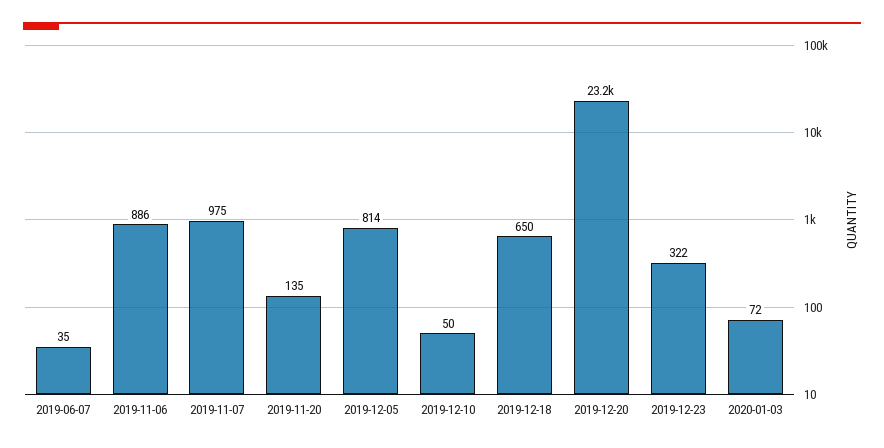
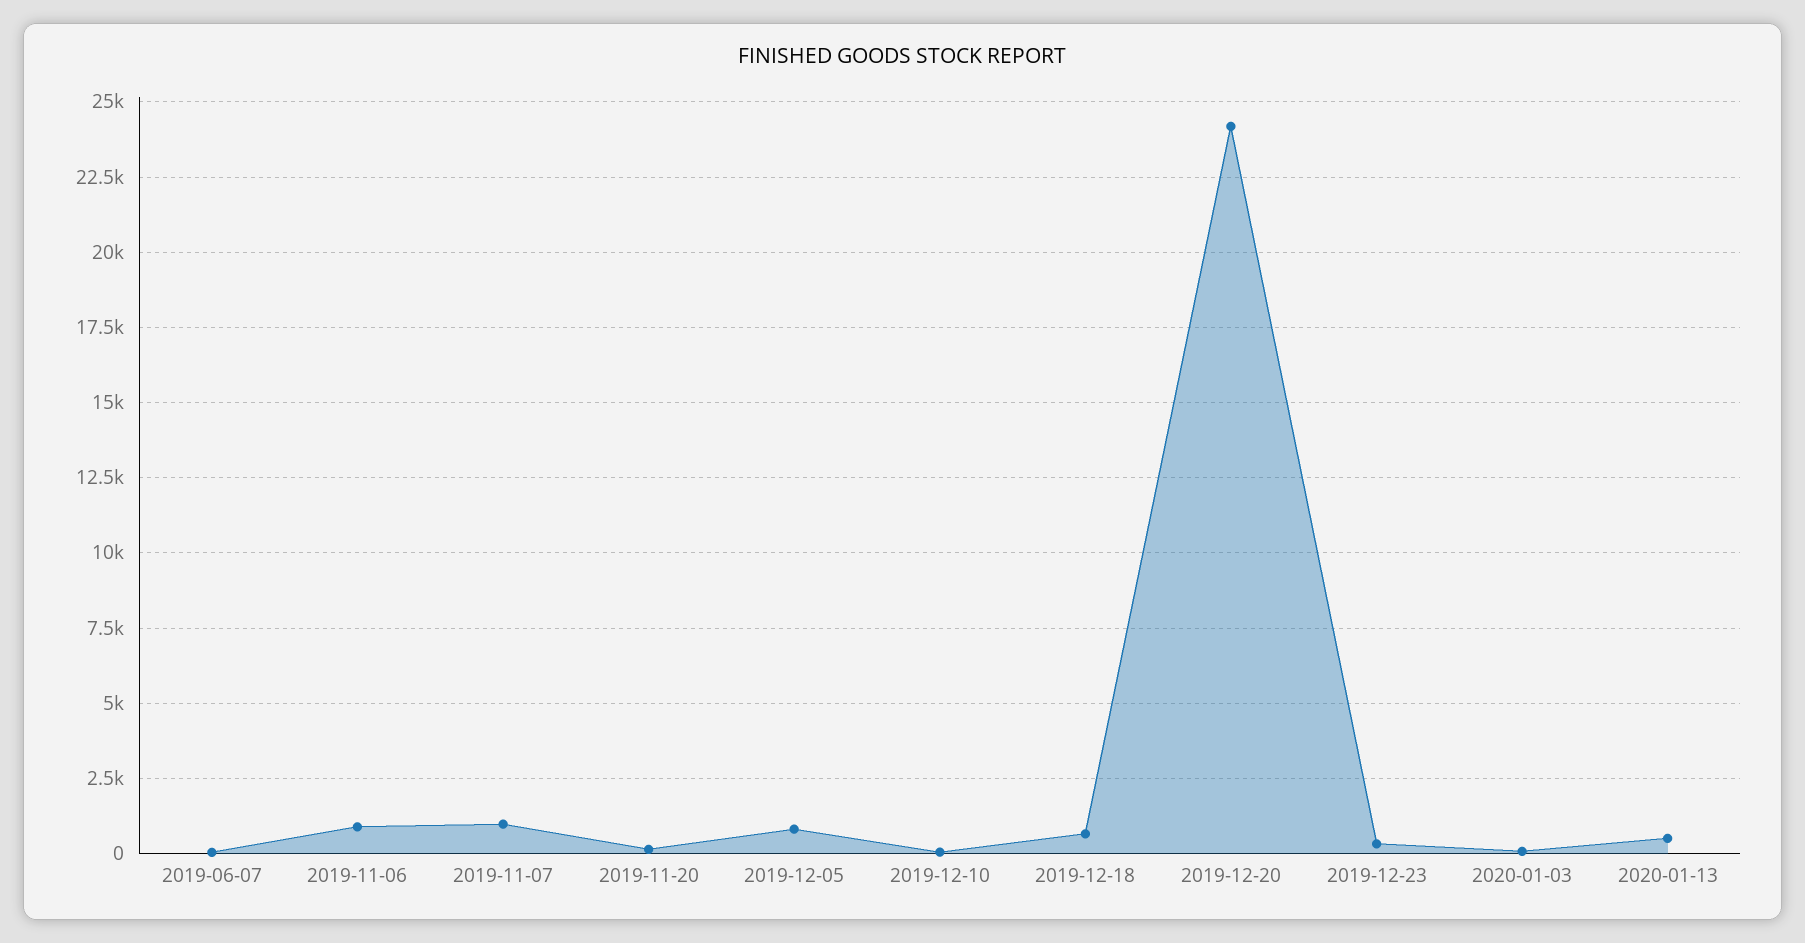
2019-12-20: 23200 -> 24250
2020-01-13: none -> 500

